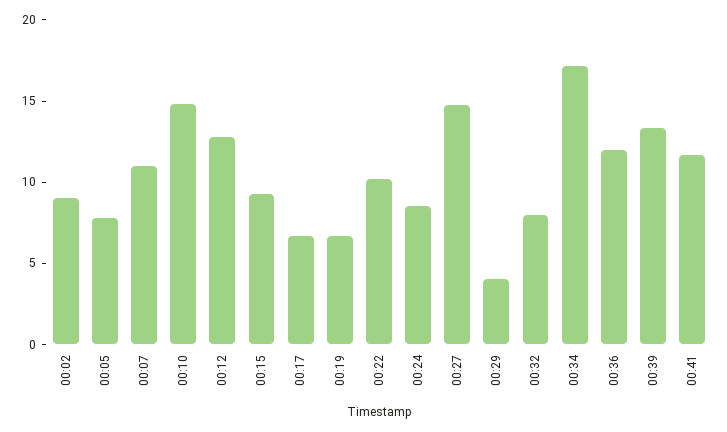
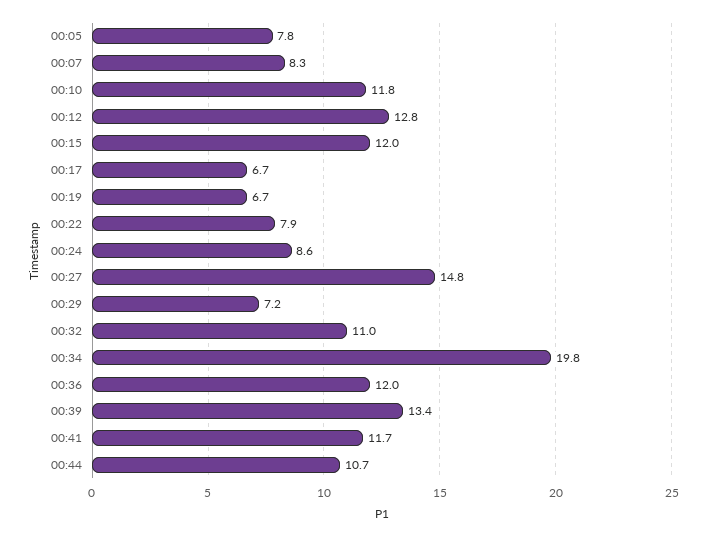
00:02: 9 -> none
00:07: 11 -> 8.3
00:10: 15 -> 11.8
00:15: 9 -> 12
00:22: 10 -> 7.9
00:29: 4 -> 7.2
00:32: 8 -> 11
00:34: 17 -> 19.8
00:44: none -> 10.7

